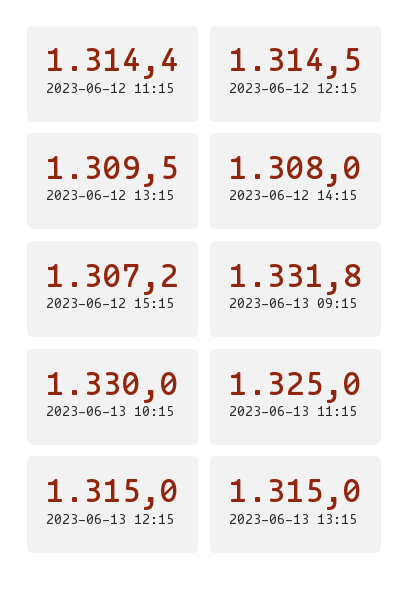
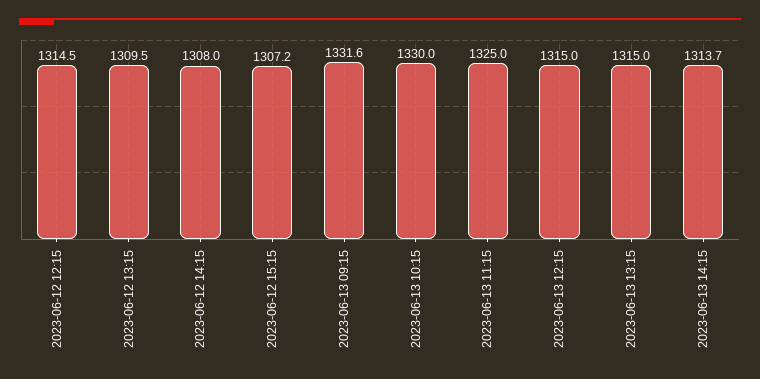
2023-06-12 11:15: 1314.4 -> none
2023-06-13 09:15: 1331.8 -> 1331.6
2023-06-13 14:15: none -> 1313.7

